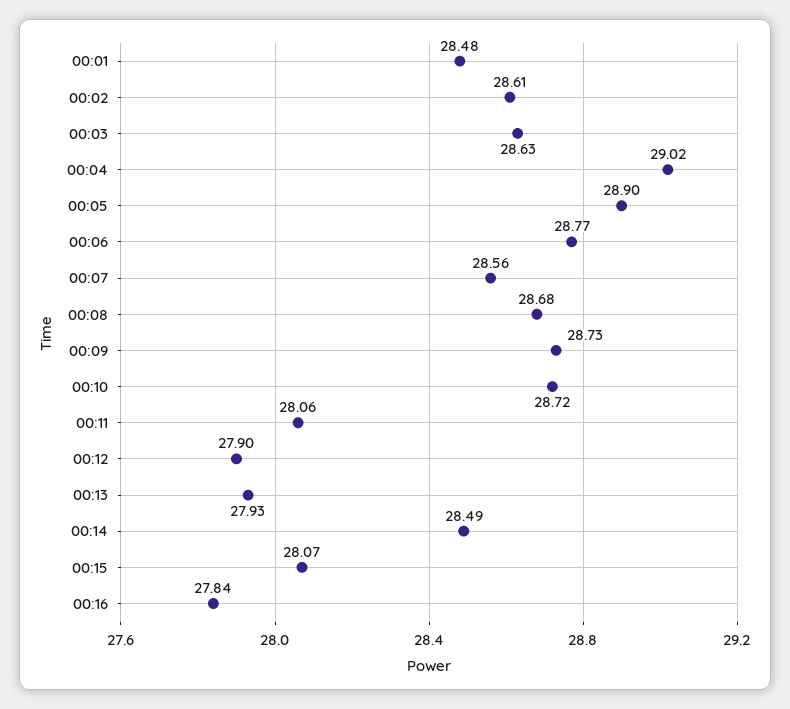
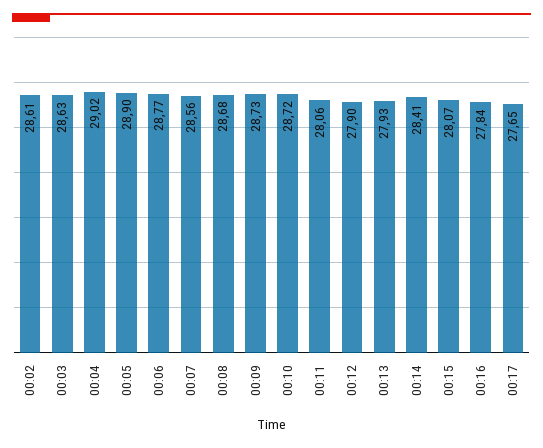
00:01: 28.48 -> none
00:14: 28.49 -> 28.41
00:17: none -> 27.65

